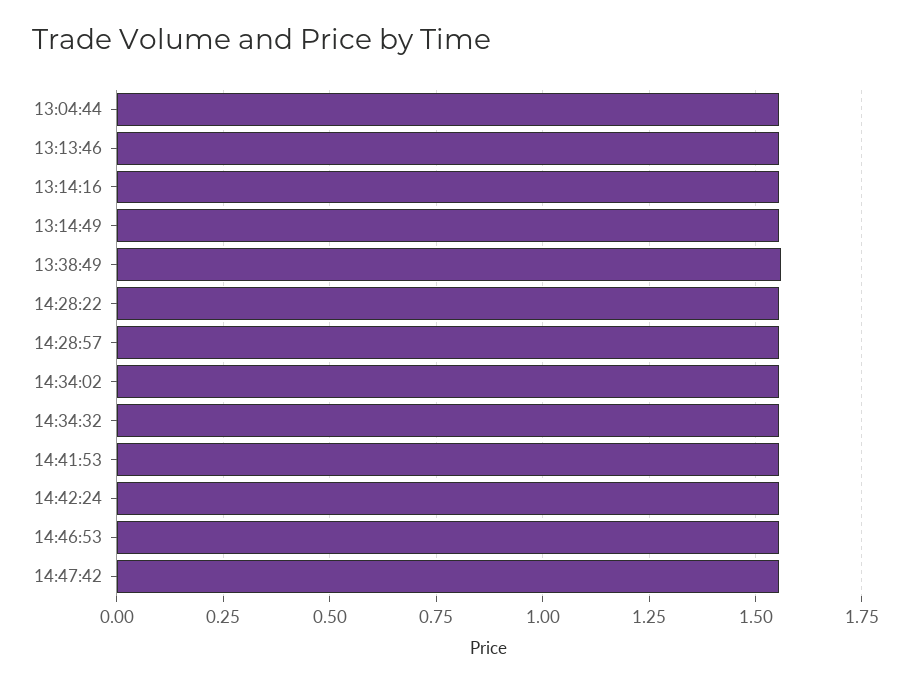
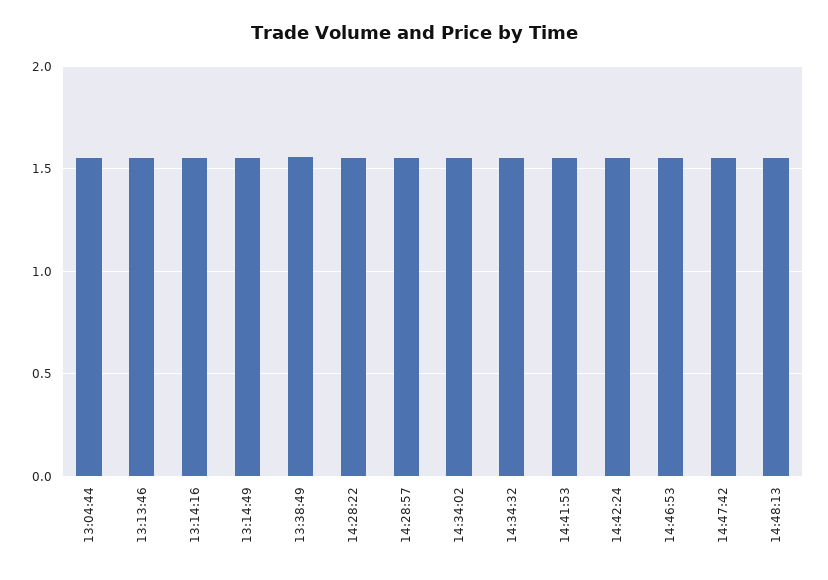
14:48:13: none -> 1.55

